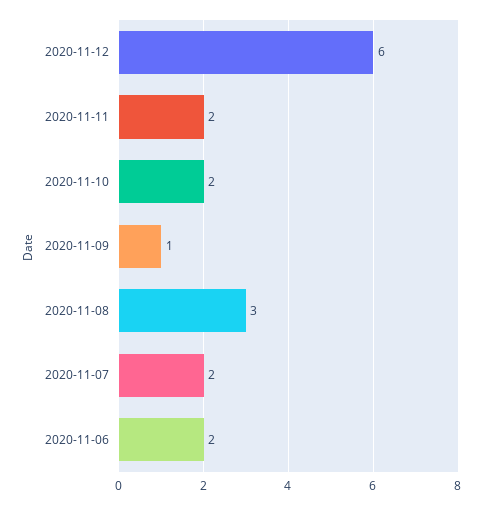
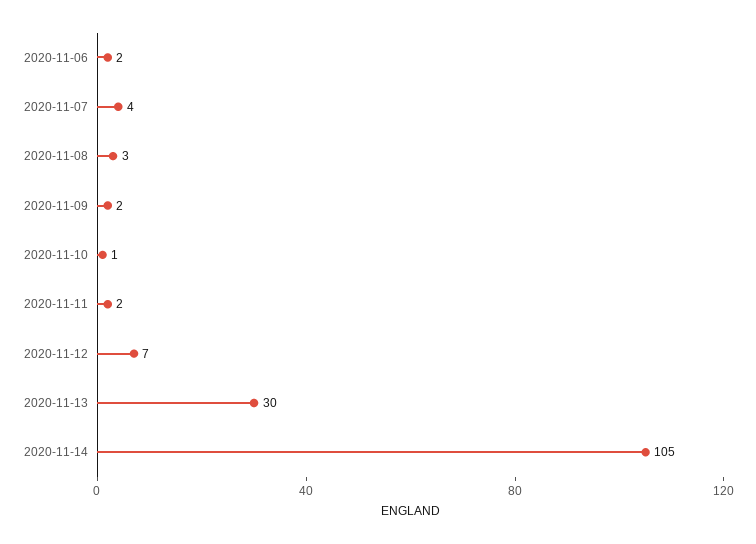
2020-11-12: 6 -> 7
2020-11-10: 2 -> 1
2020-11-09: 1 -> 2
2020-11-07: 2 -> 4
2020-11-13: none -> 30
2020-11-14: none -> 105

